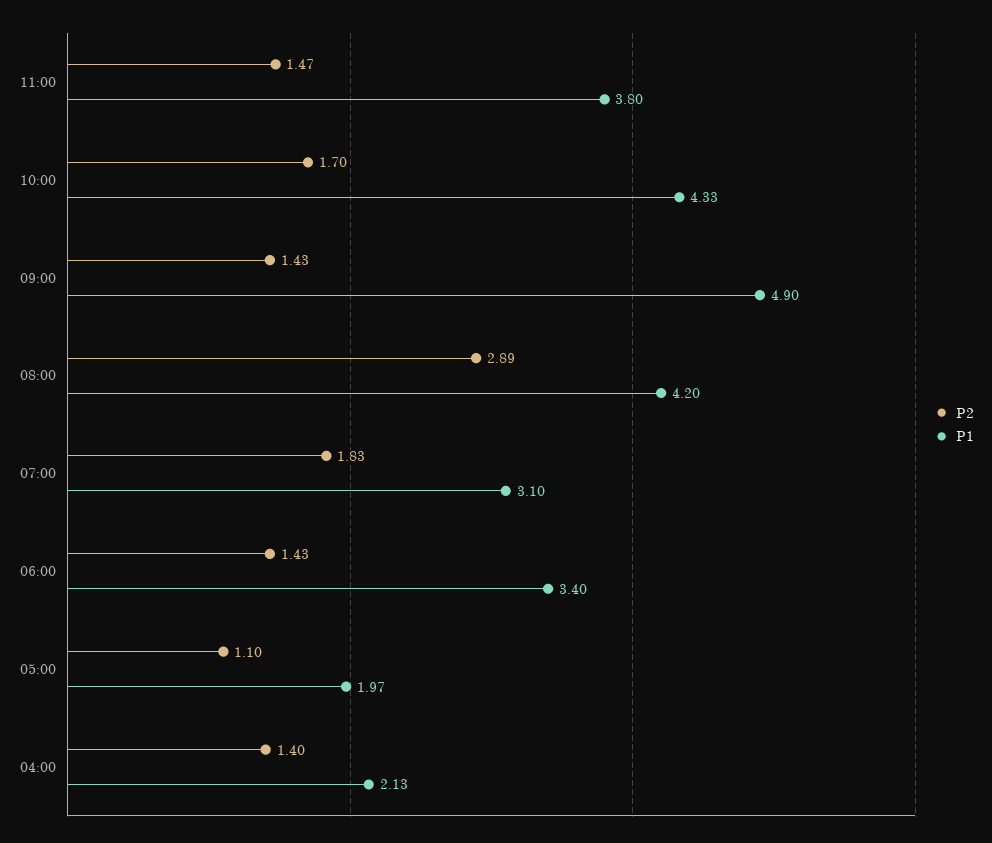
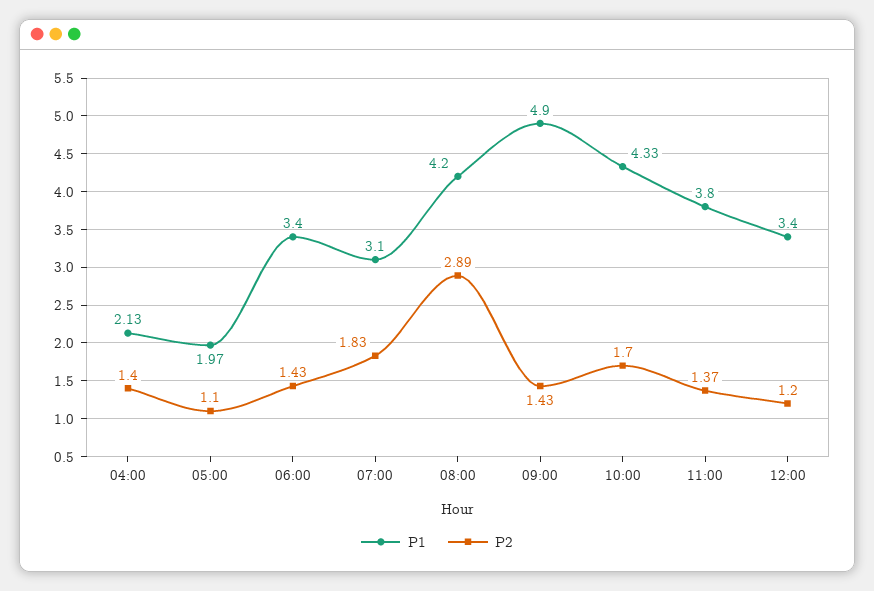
P2, 11:00: 1.47 -> 1.37
P1, 12:00: none -> 3.4
P2, 12:00: none -> 1.2

